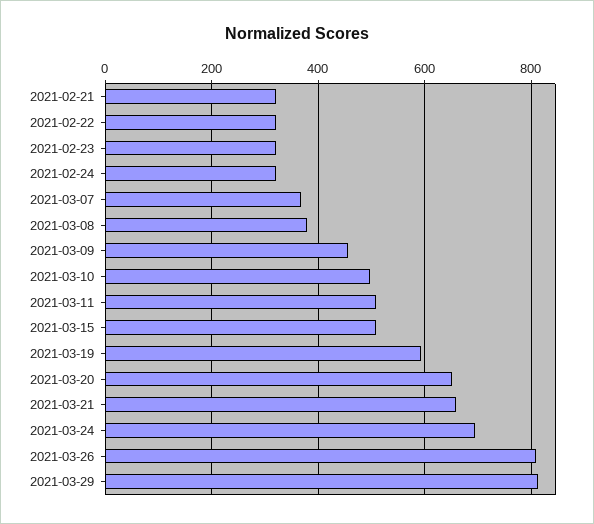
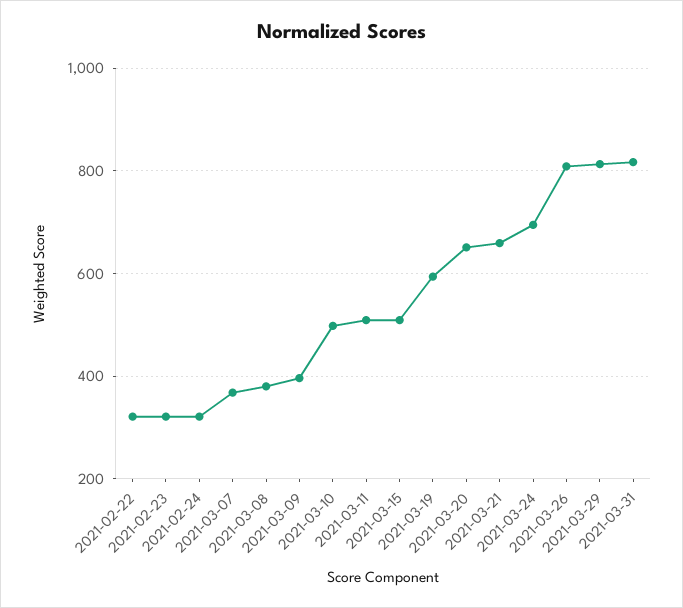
2021-02-21: 320 -> none
2021-03-09: 460 -> 400
2021-03-31: none -> 820

